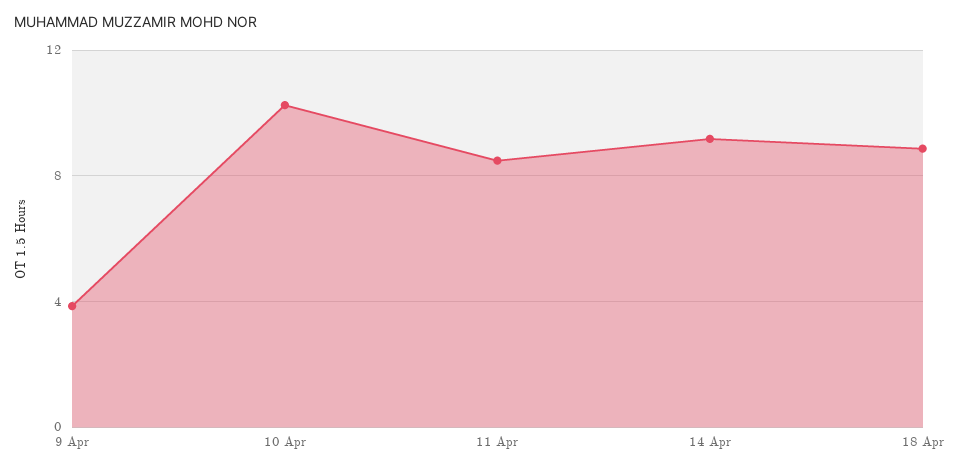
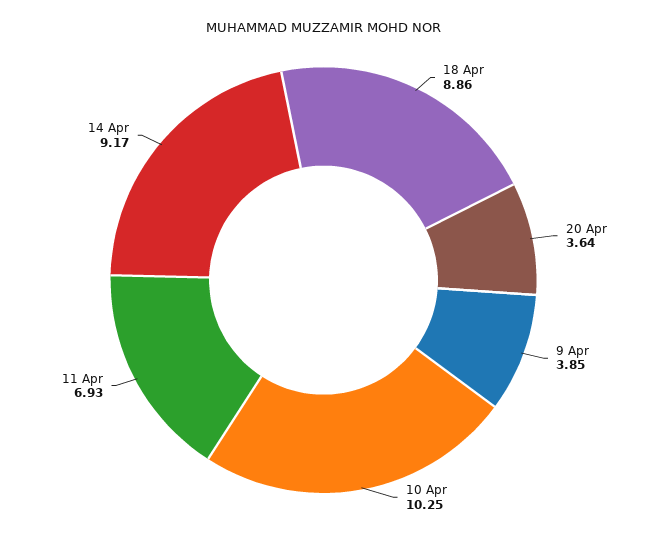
11 Apr: 8.5 -> 6.93
20 Apr: none -> 3.64

